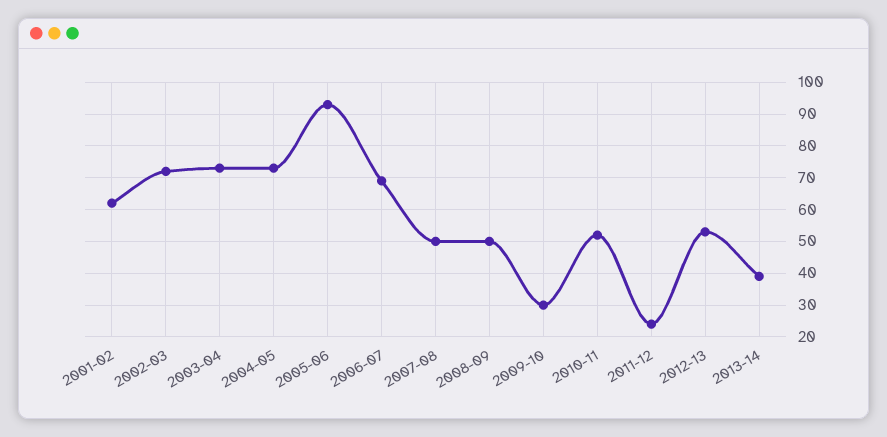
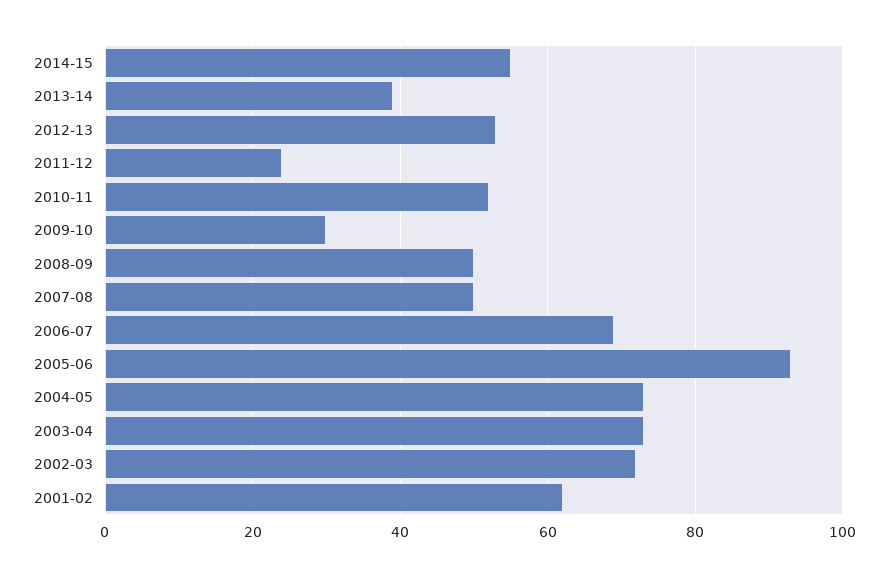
2014-15: none -> 55

